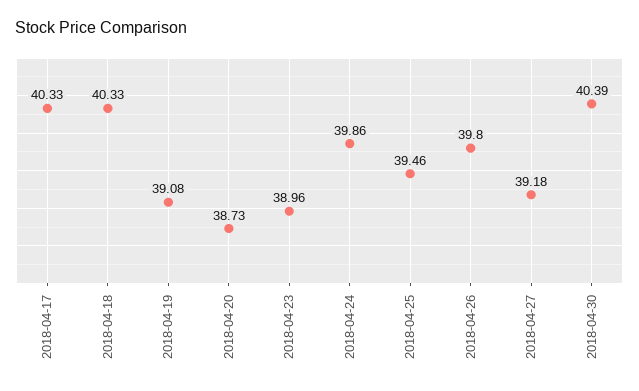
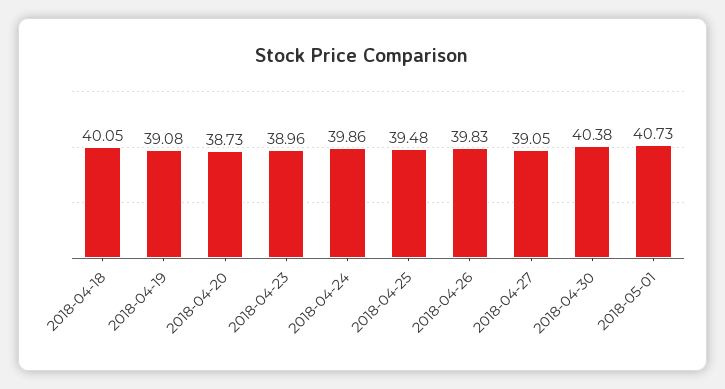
2018-04-17: 40.33 -> none
2018-04-18: 40.33 -> 40.05
2018-04-25: 39.46 -> 39.48
2018-04-26: 39.8 -> 39.83
2018-04-27: 39.18 -> 39.05
2018-04-30: 40.39 -> 40.38
2018-05-01: none -> 40.73

